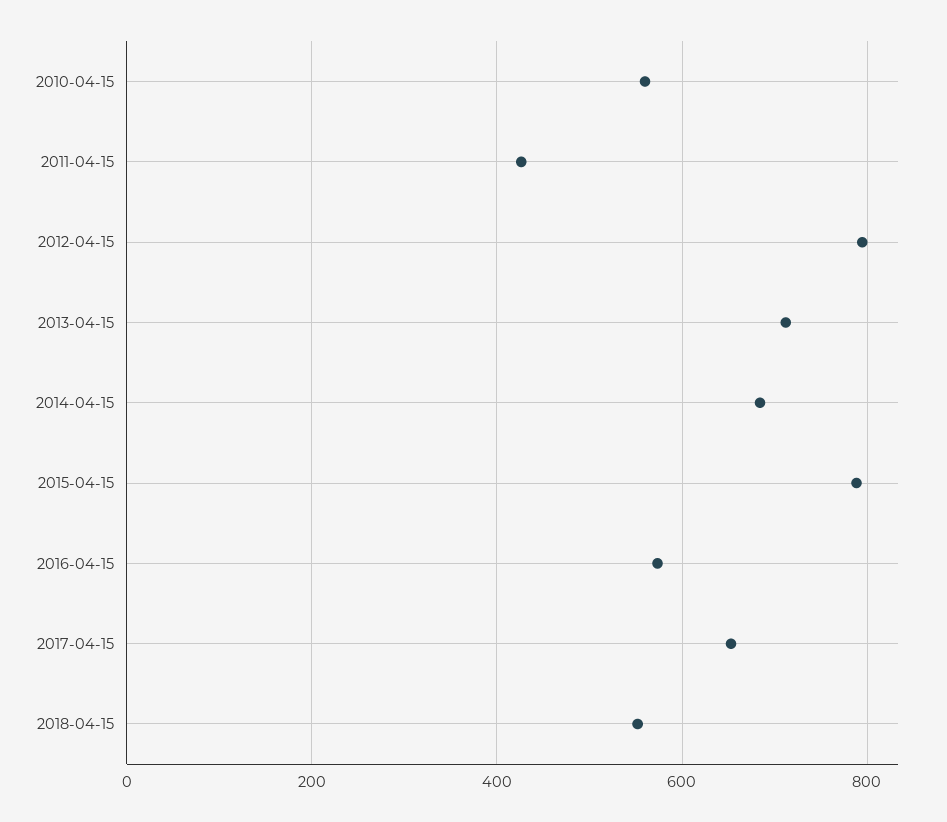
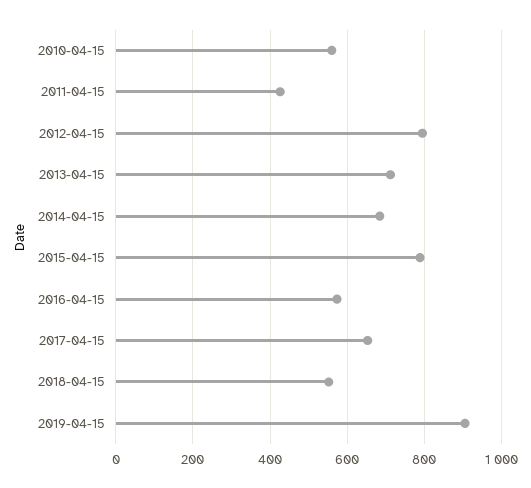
2019-04-15: none -> 900

